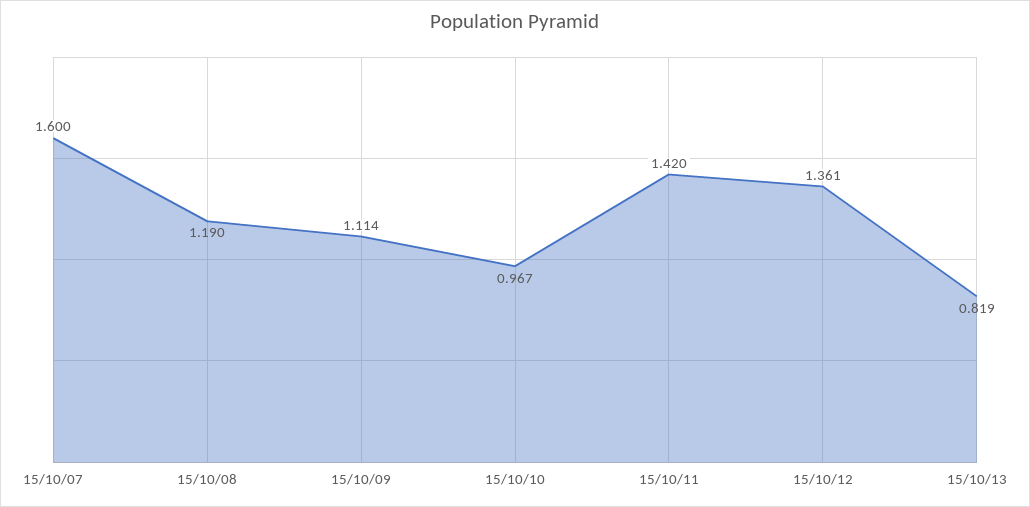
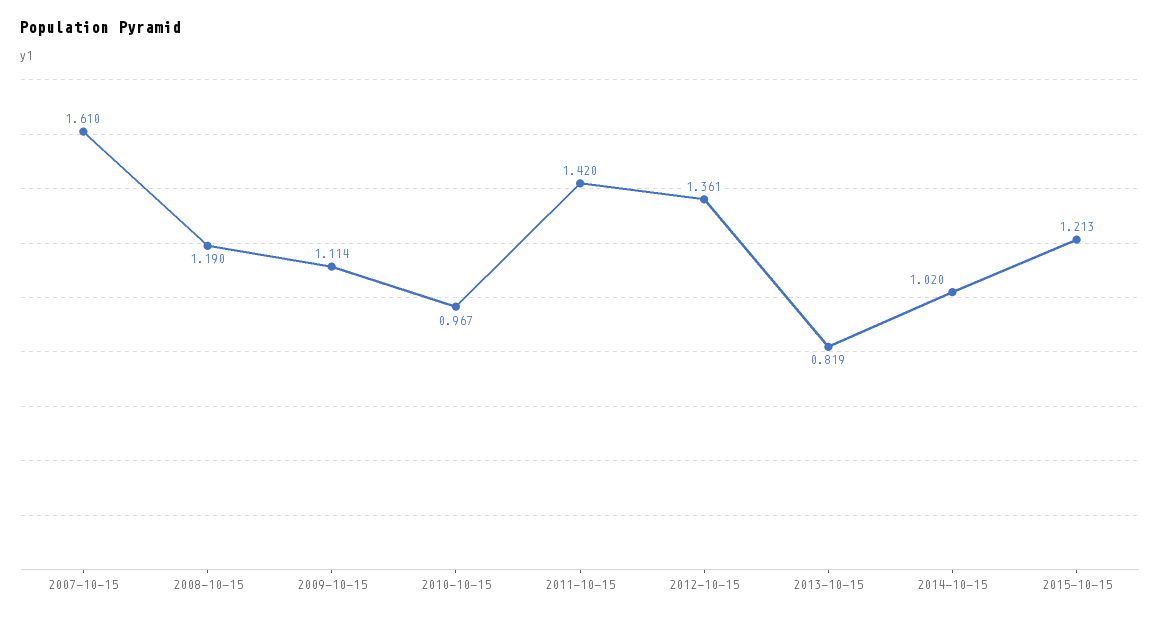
15/10/07: 1.6 -> 1.61
2014-10-15: none -> 1.02
2015-10-15: none -> 1.213

